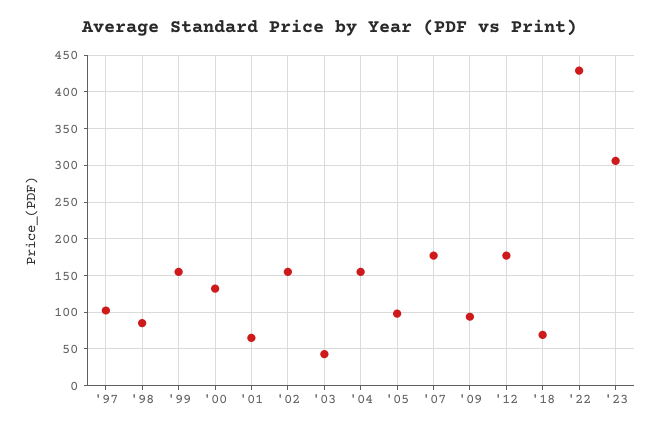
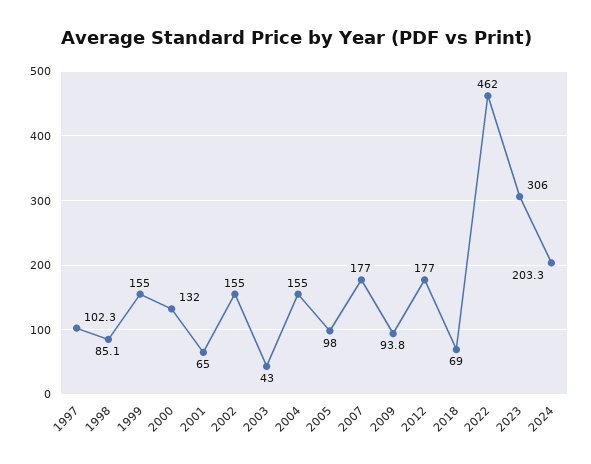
'22: 430 -> 462
2024: none -> 203.3

